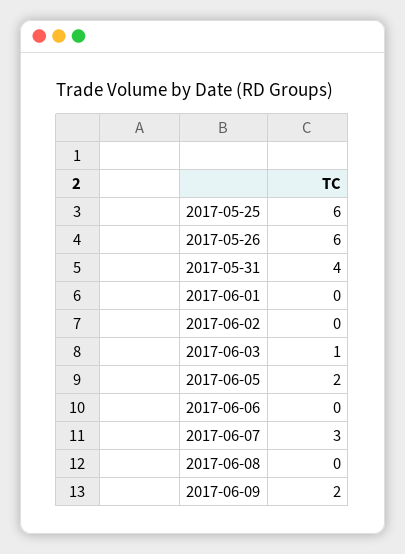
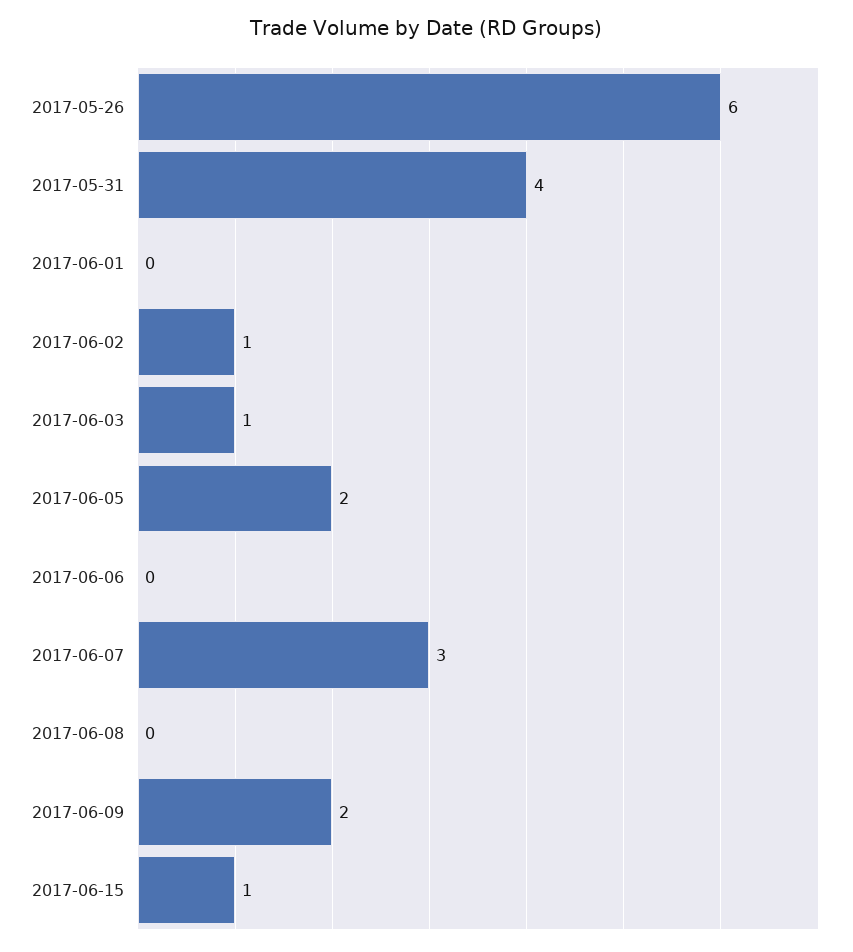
2017-05-25: 6 -> none
2017-06-02: 0 -> 1
2017-06-15: none -> 1

